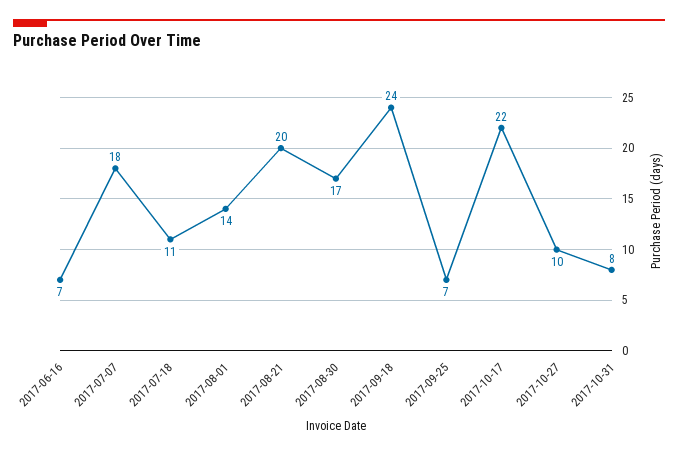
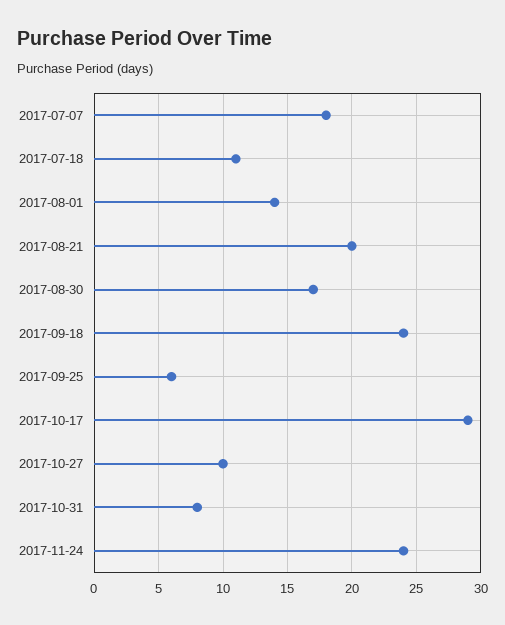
2017-06-16: 7 -> none
2017-09-25: 7 -> 6
2017-10-17: 22 -> 29
2017-11-24: none -> 24

